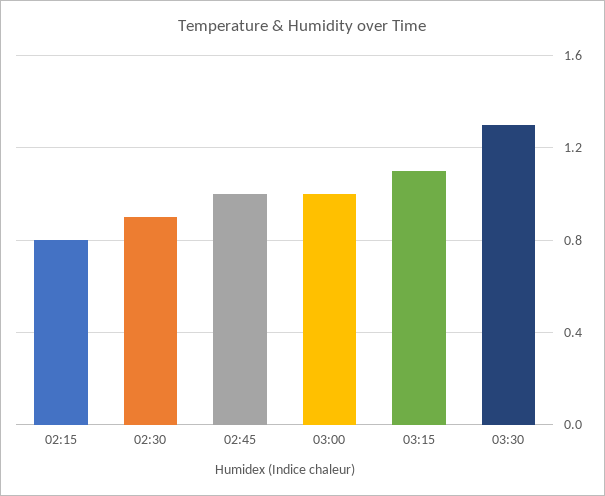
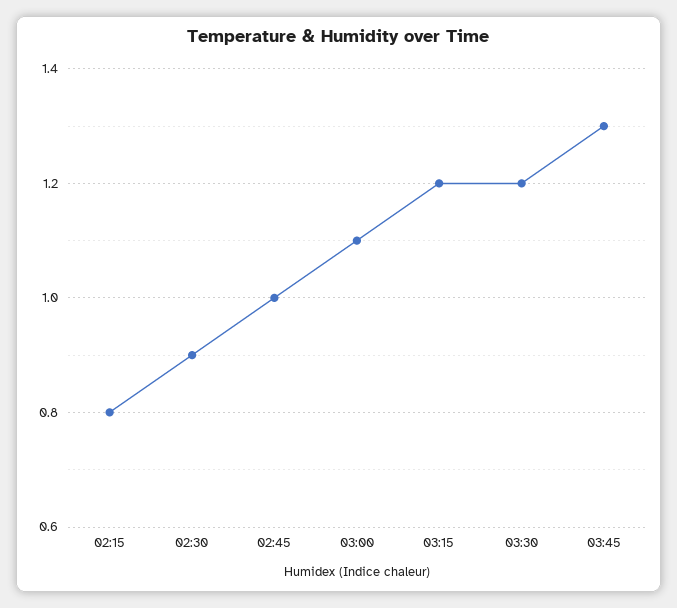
03:00: 1 -> 1.1
03:15: 1.1 -> 1.2
03:30: 1.3 -> 1.2
03:45: none -> 1.3

